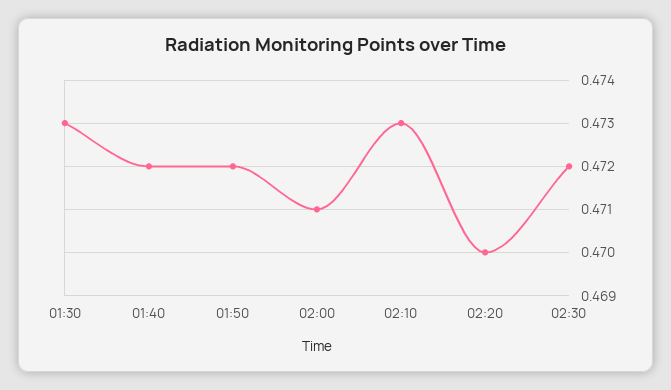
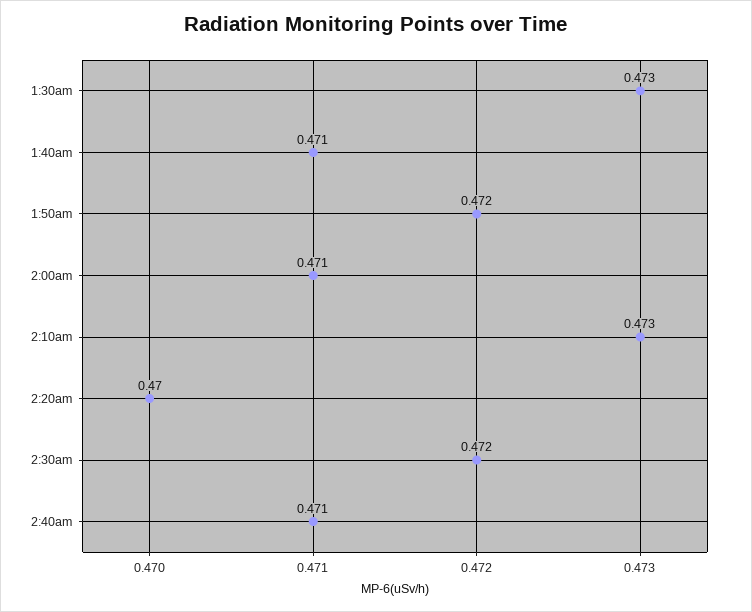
01:40: 0.472 -> 0.471
2:40am: none -> 0.471

